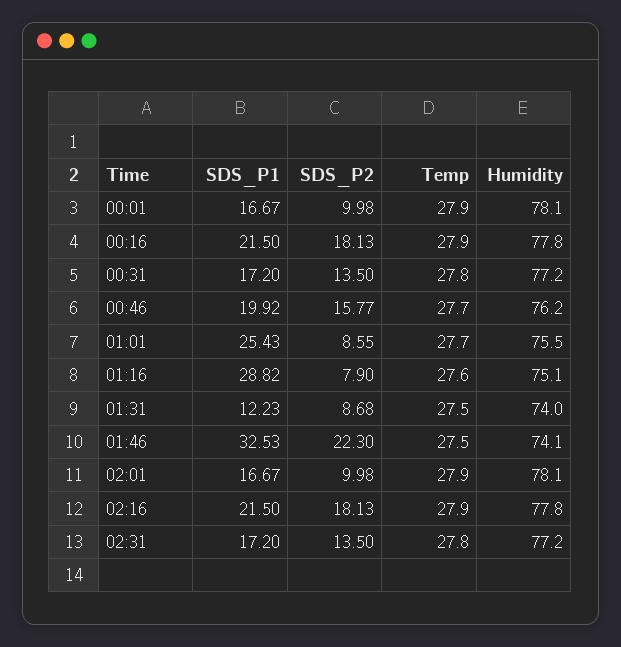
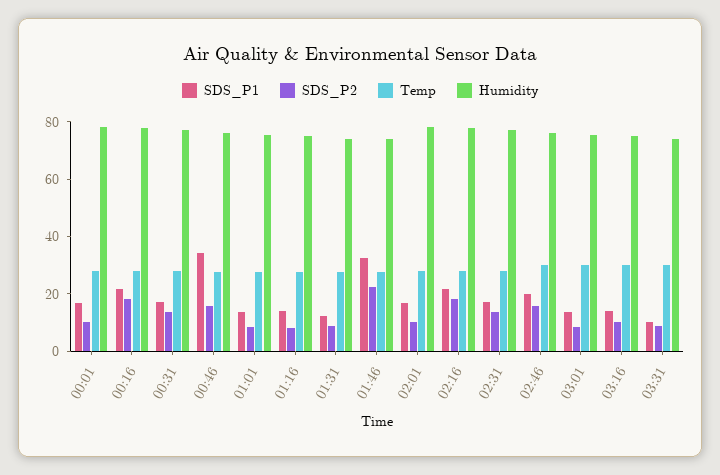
SDS_P1, 00:46: 19.92 -> 35
SDS_P1, 01:01: 25.43 -> 15
SDS_P1, 01:16: 28.82 -> 15
SDS_P1, 02:46: none -> 20
SDS_P2, 02:46: none -> 15
Temp, 02:46: none -> 30
Humidity, 02:46: none -> 75
SDS_P1, 03:01: none -> 15
SDS_P2, 03:01: none -> 10
Temp, 03:01: none -> 30
Humidity, 03:01: none -> 75
SDS_P1, 03:16: none -> 15
SDS_P2, 03:16: none -> 10
Temp, 03:16: none -> 30
Humidity, 03:16: none -> 75
SDS_P1, 03:31: none -> 10
SDS_P2, 03:31: none -> 10
Temp, 03:31: none -> 30
Humidity, 03:31: none -> 75

